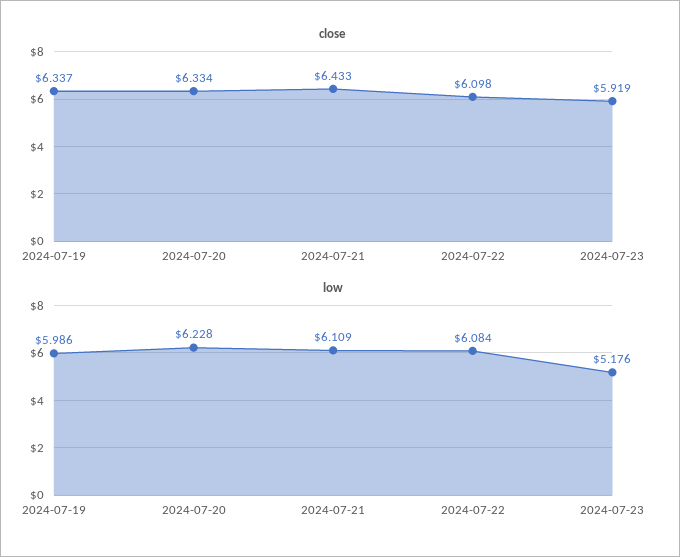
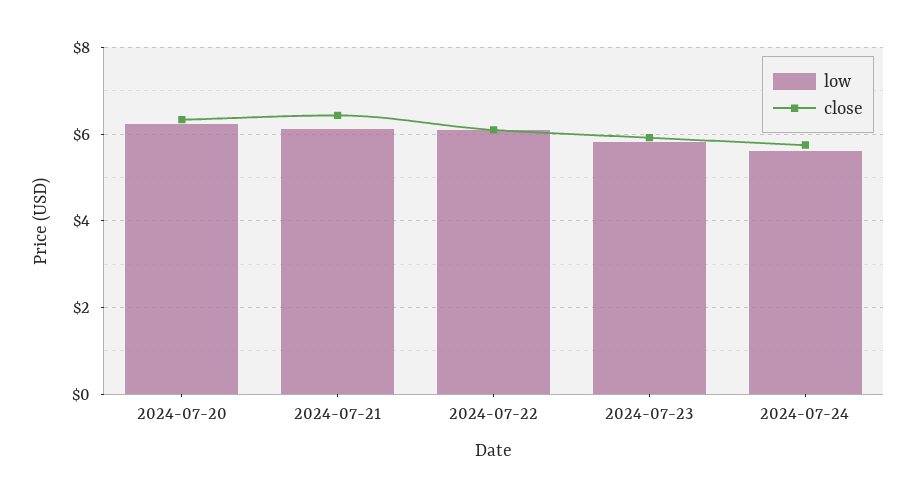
close, 2024-07-19: 6.337 -> none
low, 2024-07-19: 5.986 -> none
low, 2024-07-23: 5.176 -> 5.8
low, 2024-07-24: none -> 5.6
close, 2024-07-24: none -> 5.8

